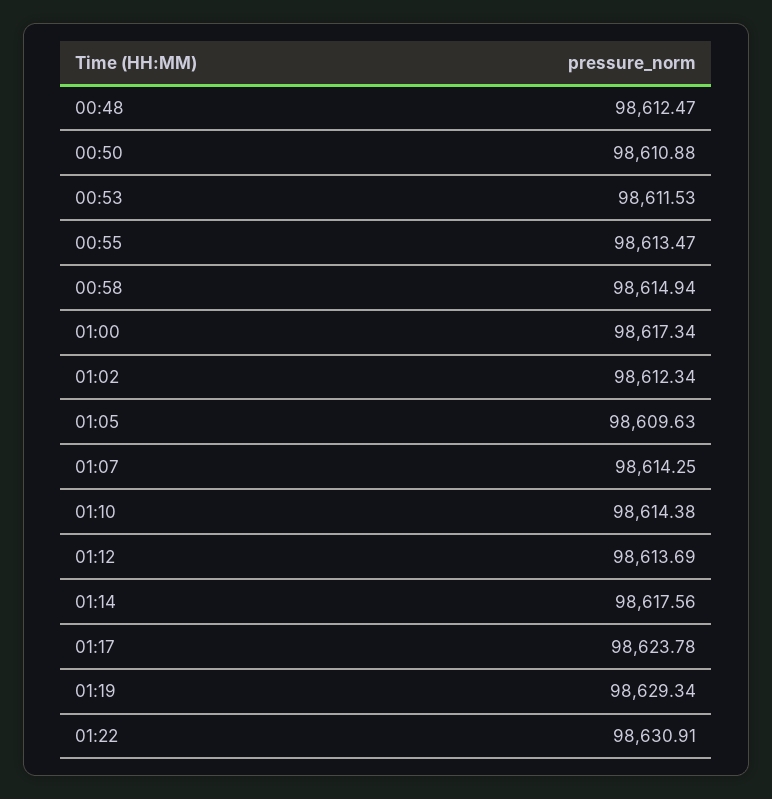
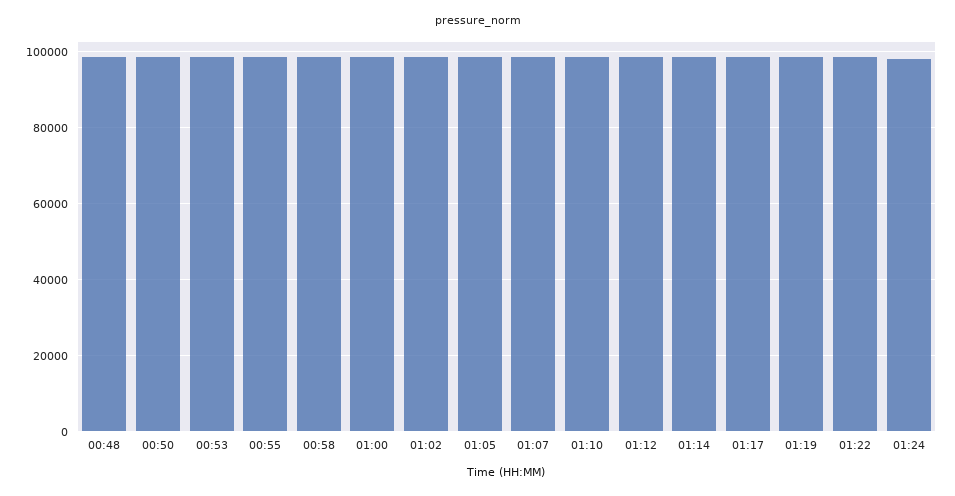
01:24: none -> 98000

